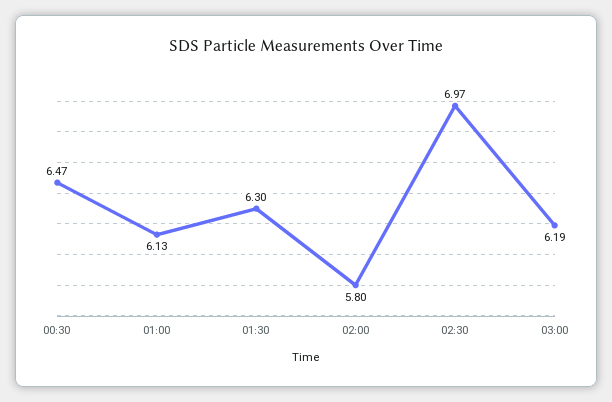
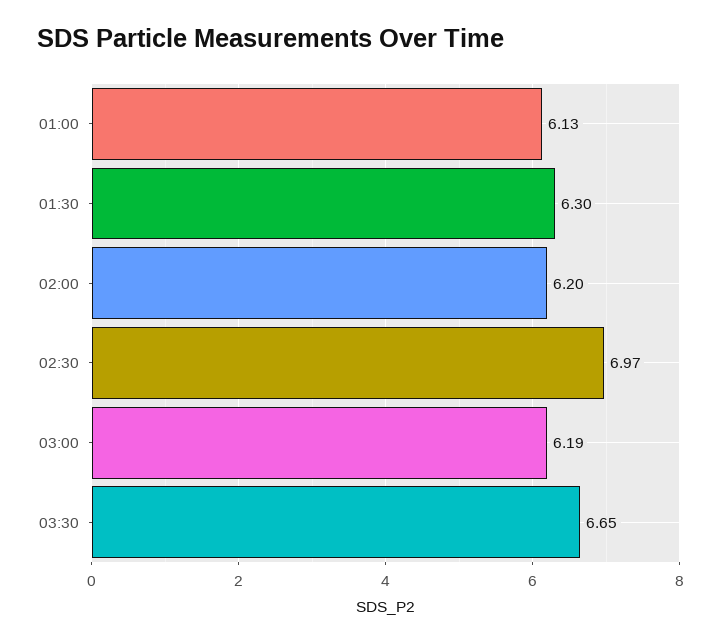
00:30: 6.47 -> none
02:00: 5.8 -> 6.2
03:30: none -> 6.65

